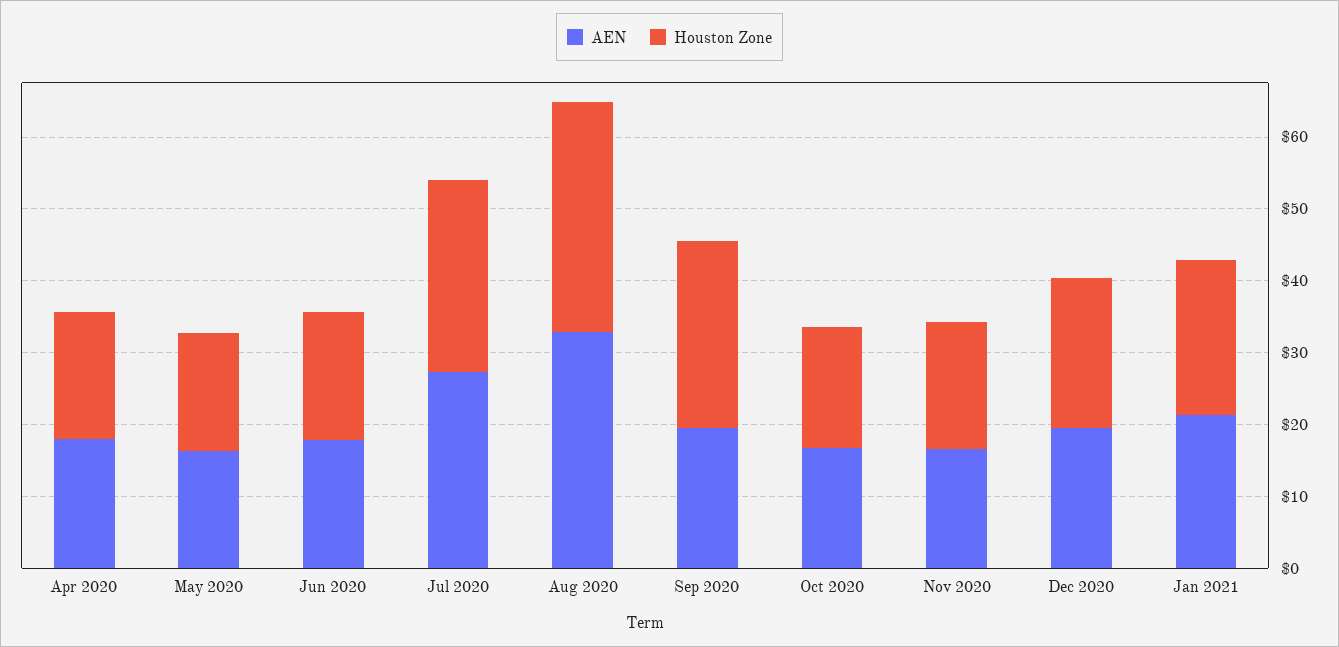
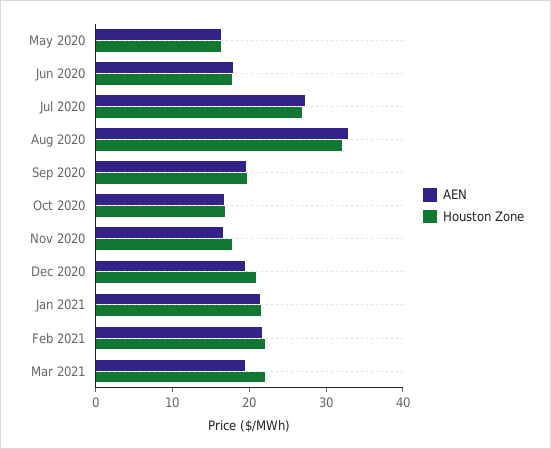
AEN, Apr 2020: 18 -> none
Houston Zone, Apr 2020: 18 -> none
Houston Zone, Sep 2020: 26 -> 20
AEN, Feb 2021: none -> 22
Houston Zone, Feb 2021: none -> 22
AEN, Mar 2021: none -> 20
Houston Zone, Mar 2021: none -> 22

